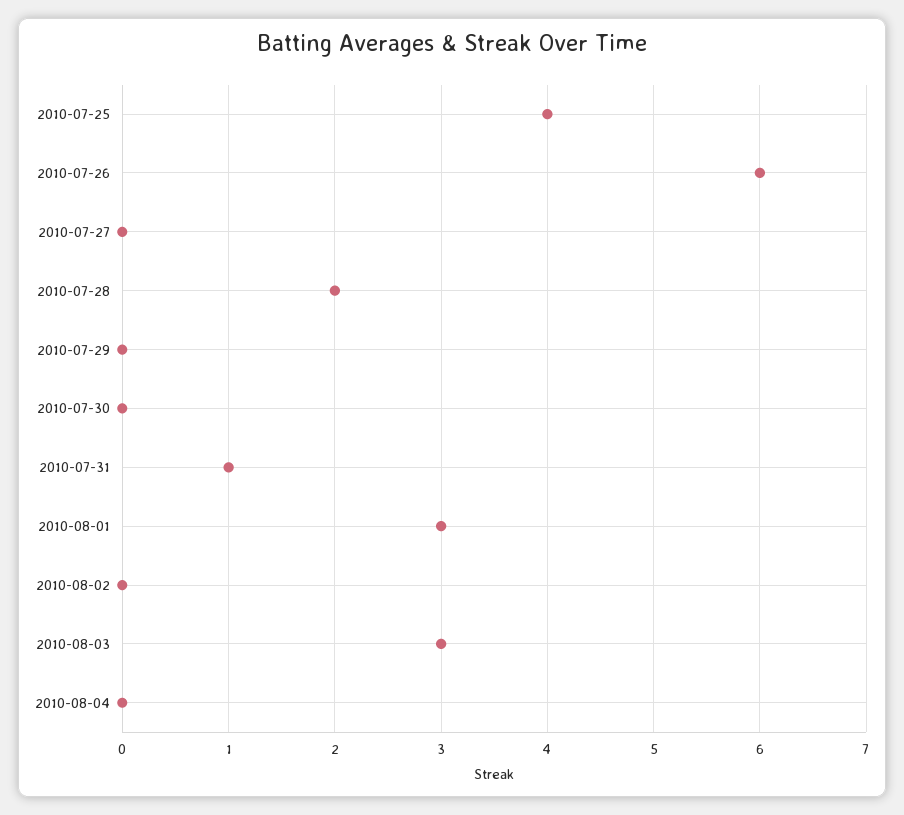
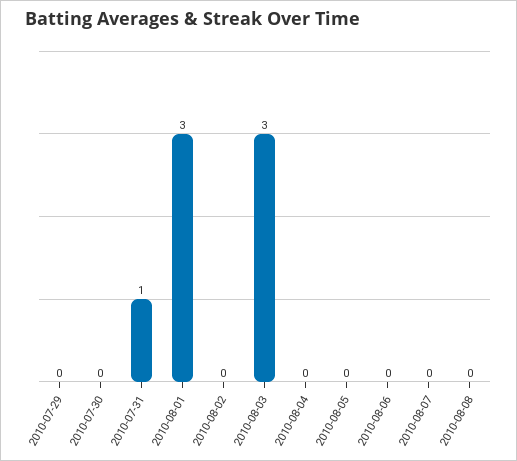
2010-07-25: 4 -> none
2010-07-26: 6 -> none
2010-07-27: 0 -> none
2010-07-28: 2 -> none
2010-08-05: none -> 0
2010-08-06: none -> 0
2010-08-07: none -> 0
2010-08-08: none -> 0

